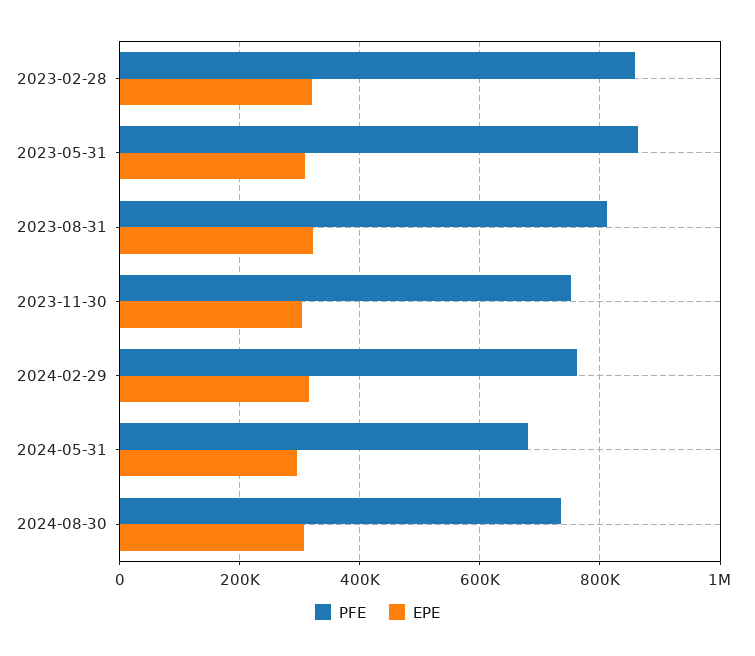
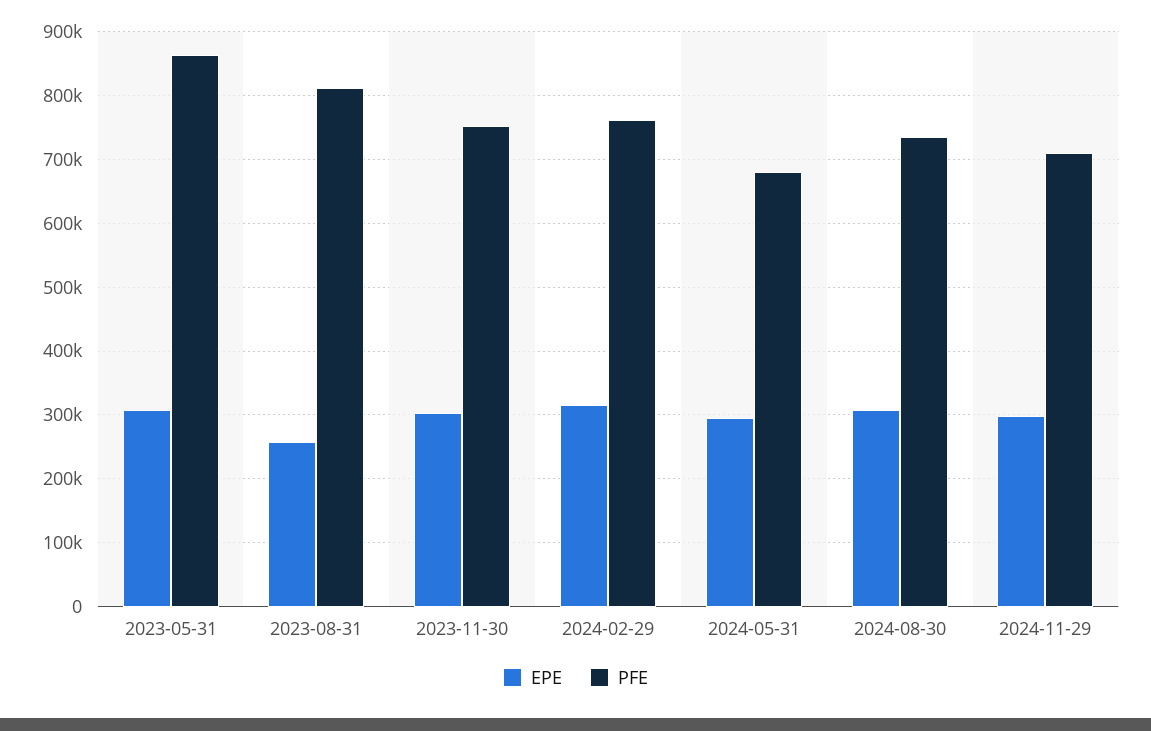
PFE, 2023-02-28: 860000 -> none
EPE, 2023-02-28: 320000 -> none
EPE, 2023-08-31: 320000 -> 260000
EPE, 2024-11-29: none -> 300000
PFE, 2024-11-29: none -> 710000

